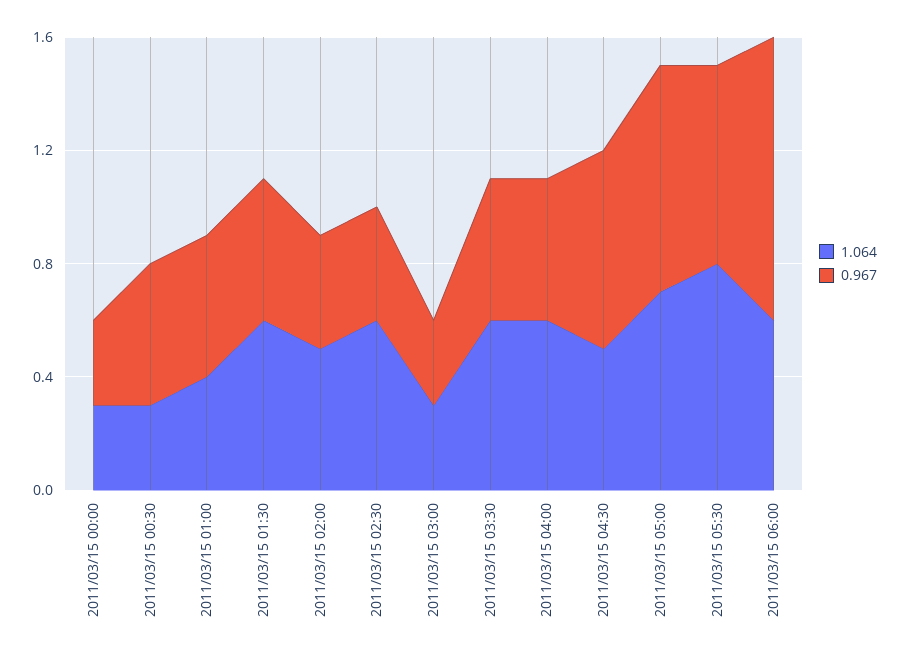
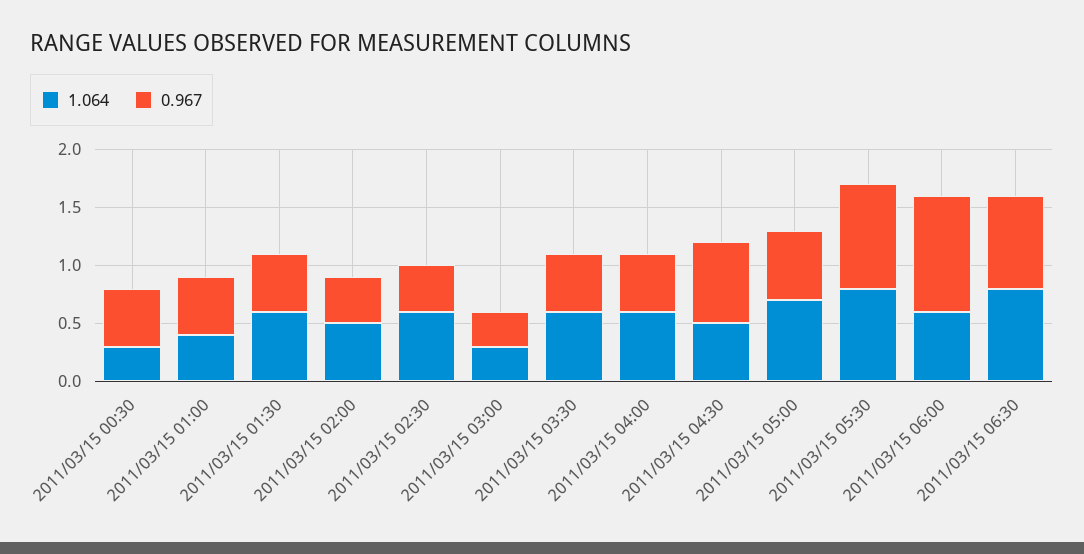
1.064, 2011/03/15 00:00: 0.3 -> none
0.967, 2011/03/15 00:00: 0.3 -> none
0.967, 2011/03/15 05:00: 0.8 -> 0.6
0.967, 2011/03/15 05:30: 0.7 -> 0.9
1.064, 2011/03/15 06:30: none -> 0.8
0.967, 2011/03/15 06:30: none -> 0.8

